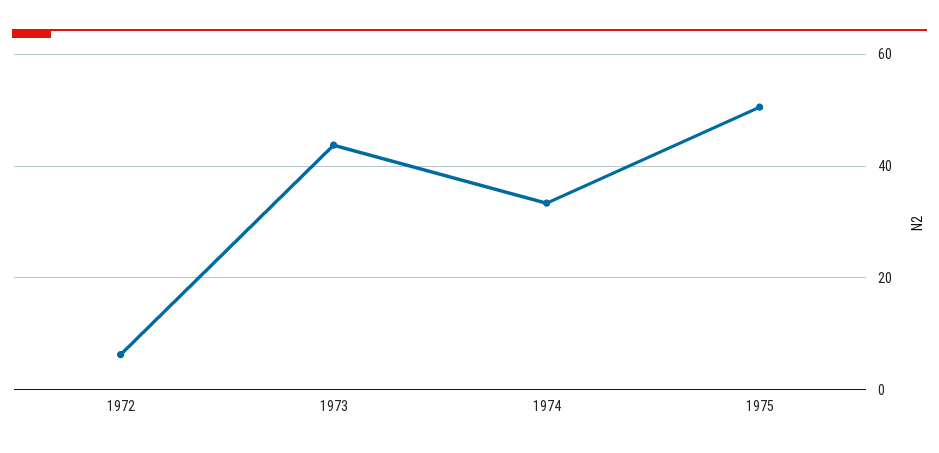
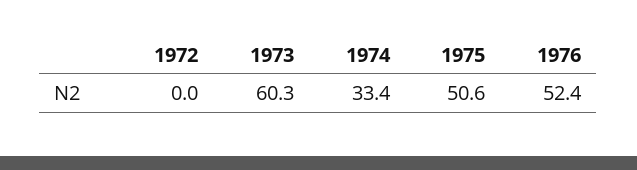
1972: 6 -> 0
1973: 44 -> 60.3
1976: none -> 52.4

